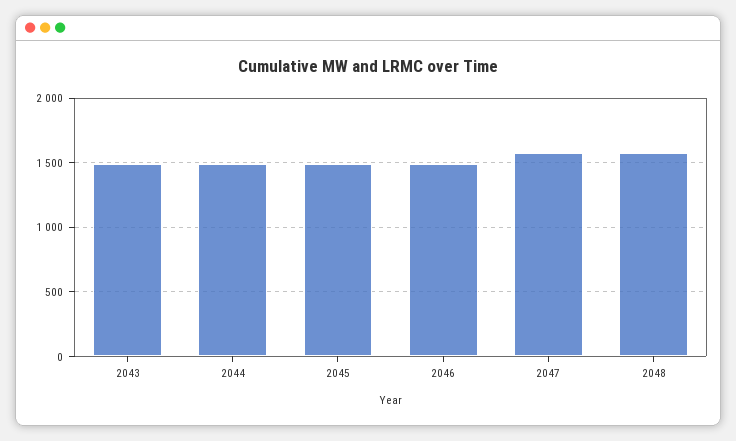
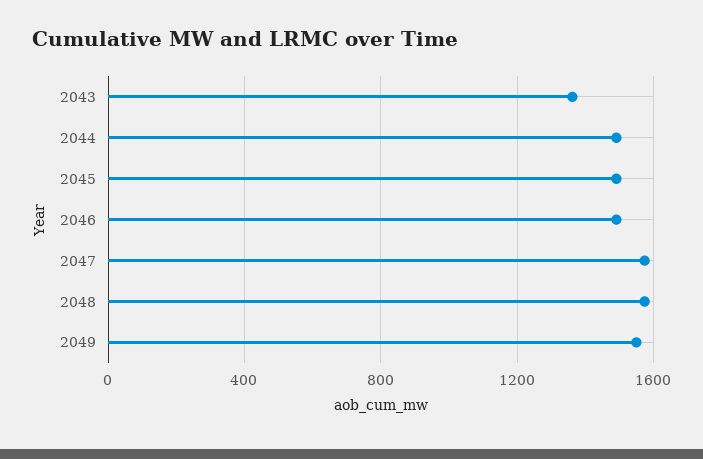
2043: 1500 -> 1350
2049: none -> 1550

